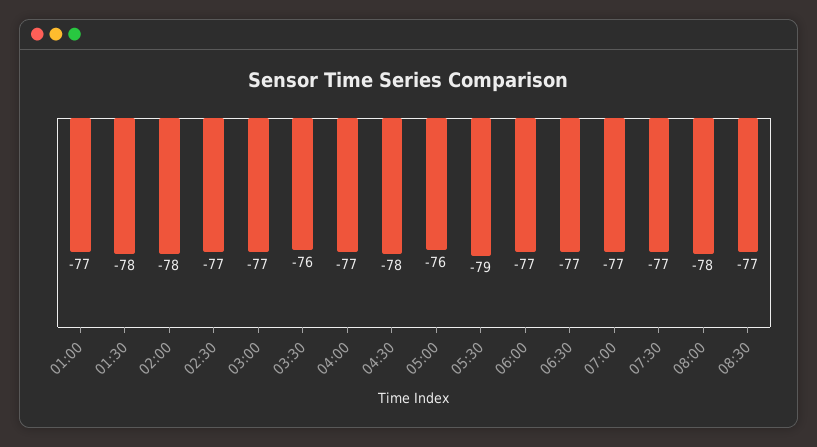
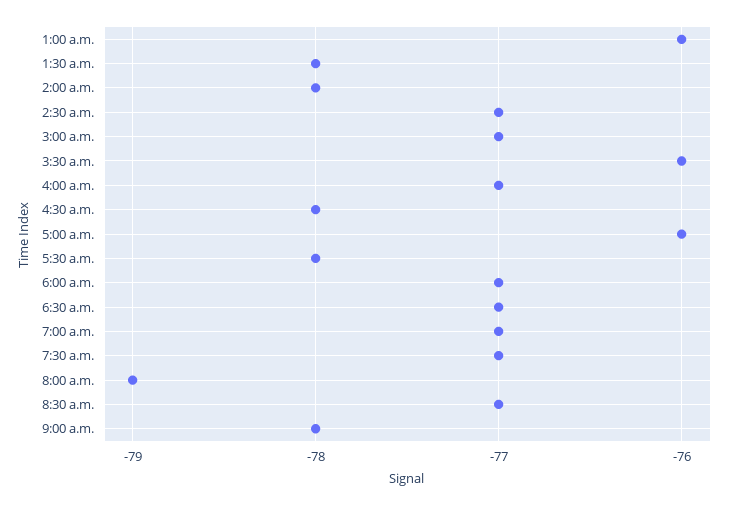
01:00: -77 -> -76
05:30: -79 -> -78
08:00: -78 -> -79
9:00 a.m.: none -> -78

